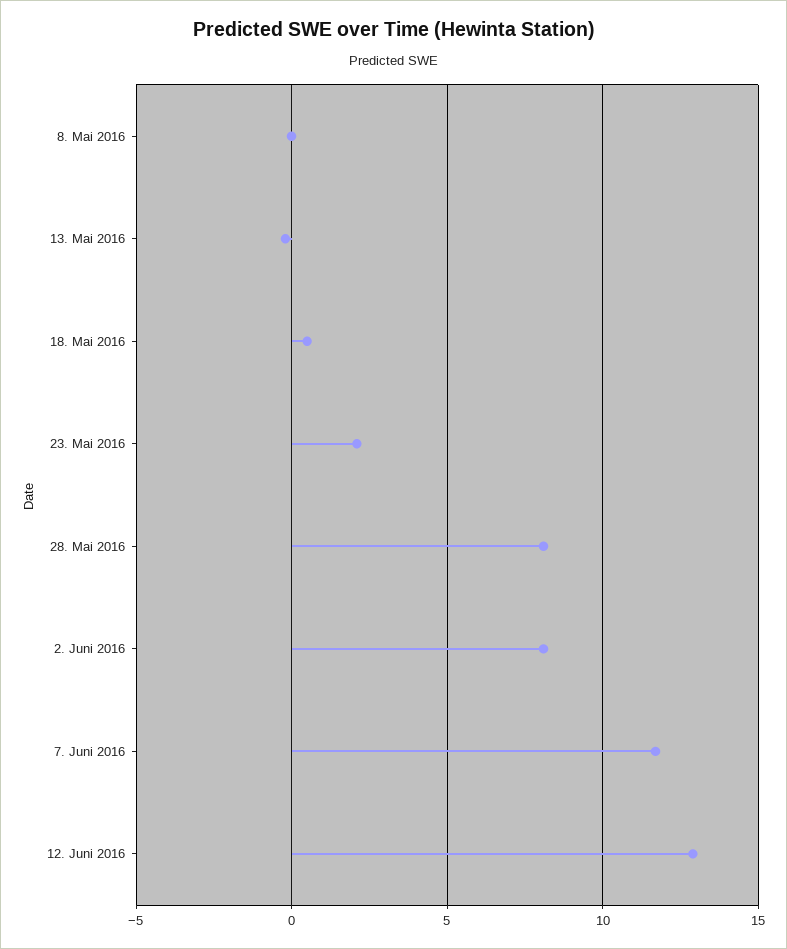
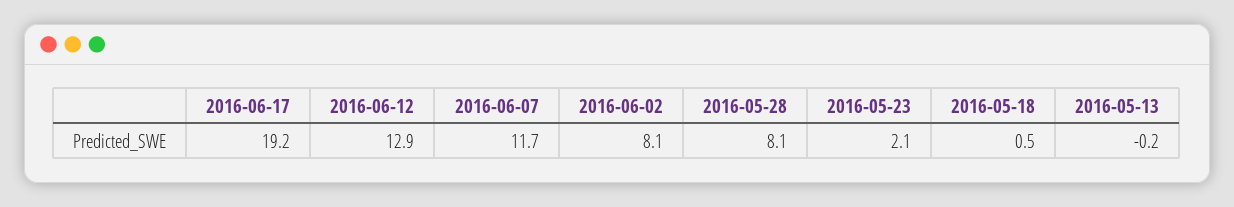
8. Mai 2016: 0 -> none
2016-06-17: none -> 19.2

